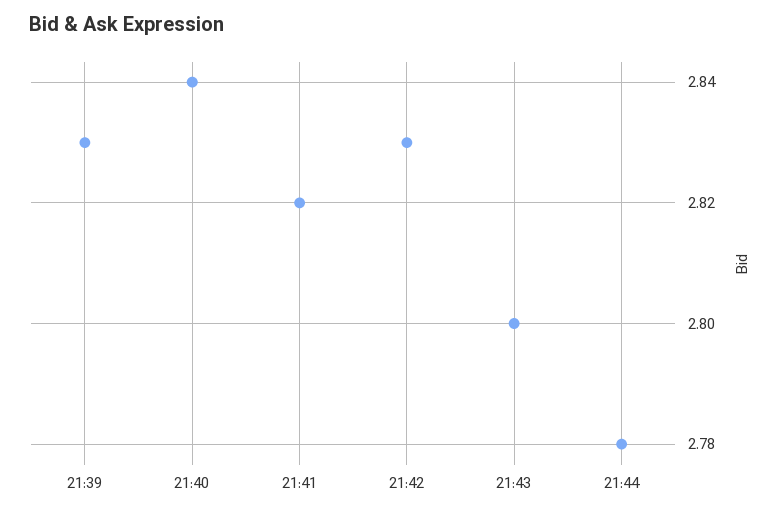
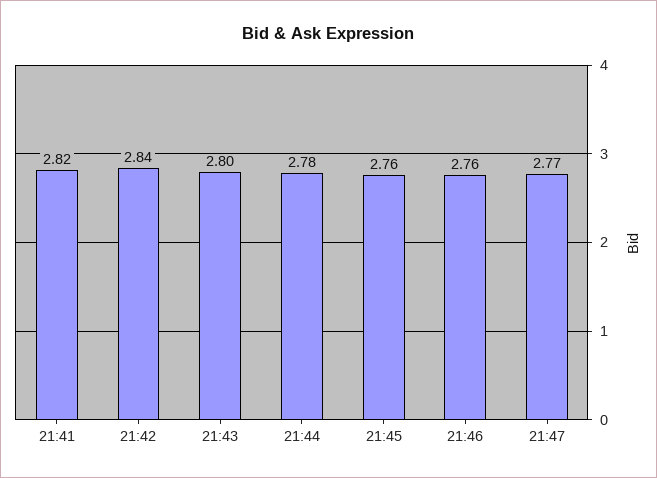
21:39: 2.83 -> none
21:40: 2.84 -> none
21:42: 2.83 -> 2.84
21:45: none -> 2.76
21:46: none -> 2.76
21:47: none -> 2.77

